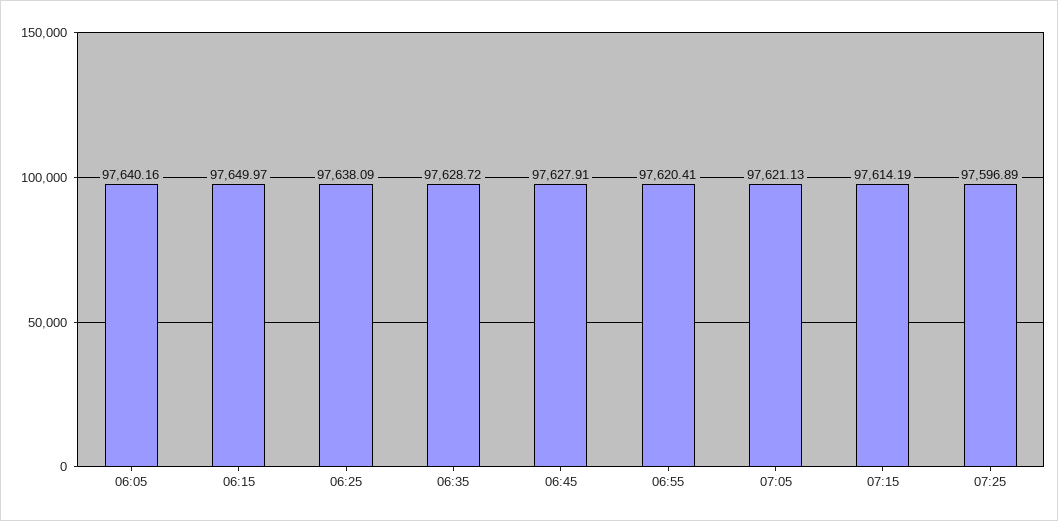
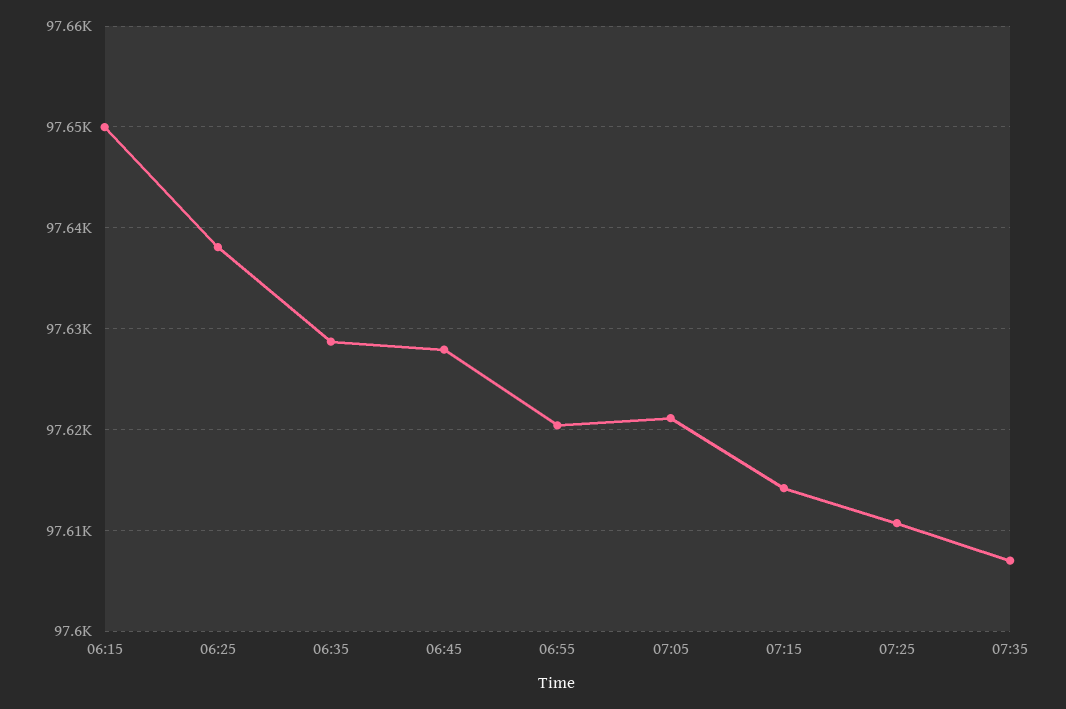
06:05: 97640.16 -> none
07:25: 97596.89 -> 97611
07:35: none -> 97607

